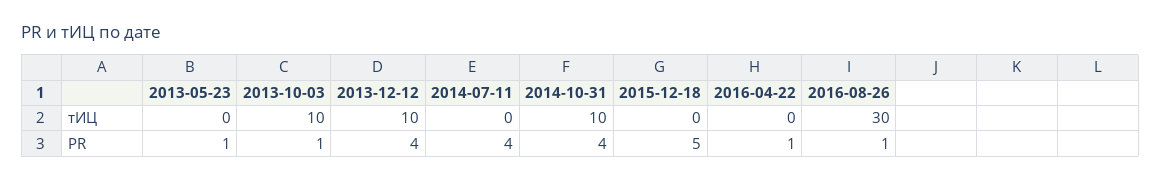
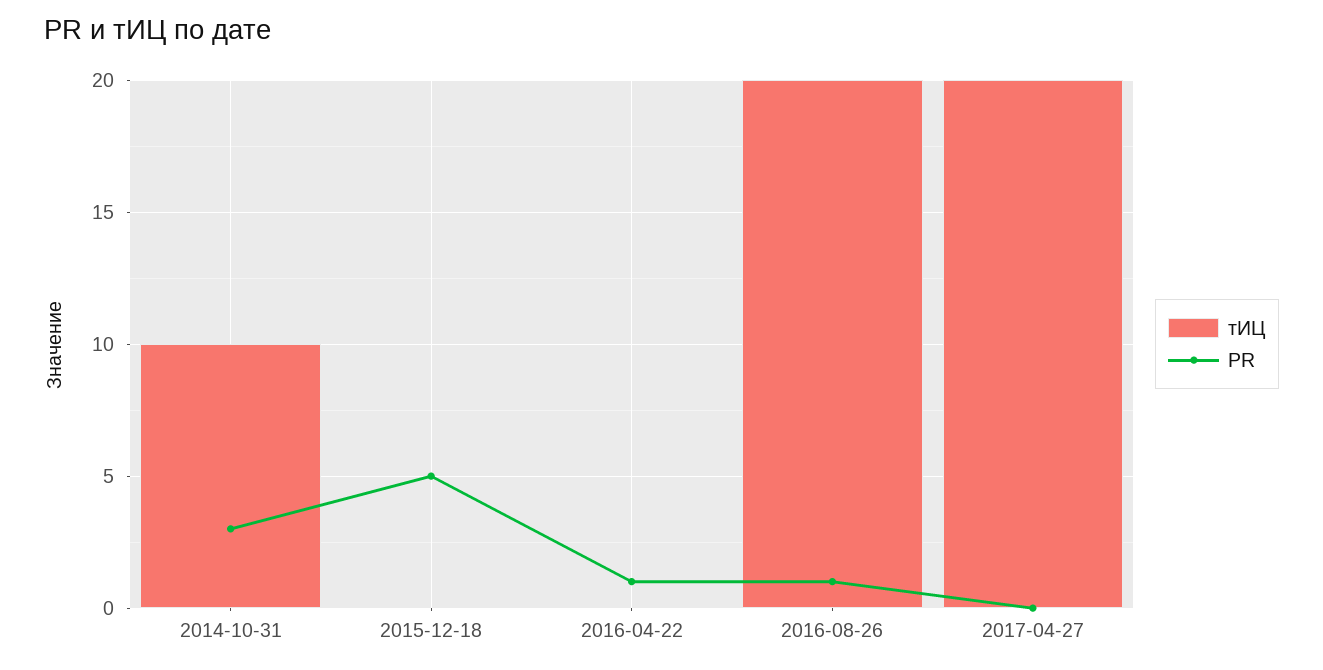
тИЦ, 2013-05-23: 0 -> none
тИЦ, 2013-10-03: 10 -> none
тИЦ, 2013-12-12: 10 -> none
тИЦ, 2014-07-11: 0 -> none
тИЦ, 2016-08-26: 30 -> 20
PR, 2013-05-23: 1 -> none
PR, 2013-10-03: 1 -> none
PR, 2013-12-12: 4 -> none
PR, 2014-07-11: 4 -> none
PR, 2014-10-31: 4 -> 3
тИЦ, 2017-04-27: none -> 20
PR, 2017-04-27: none -> 0

